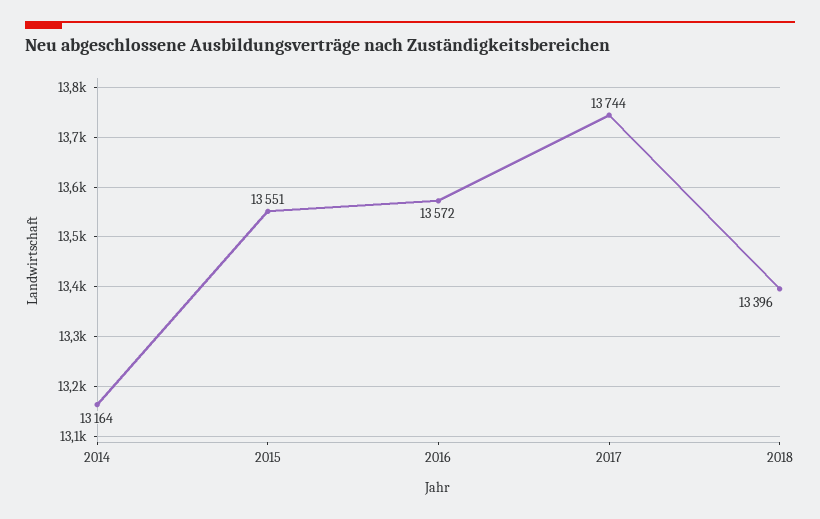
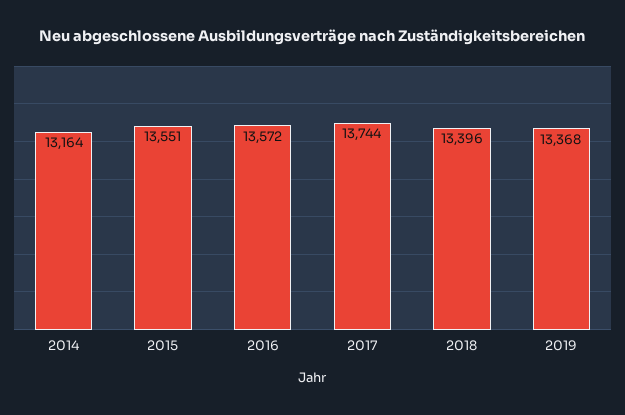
2019: none -> 13368

